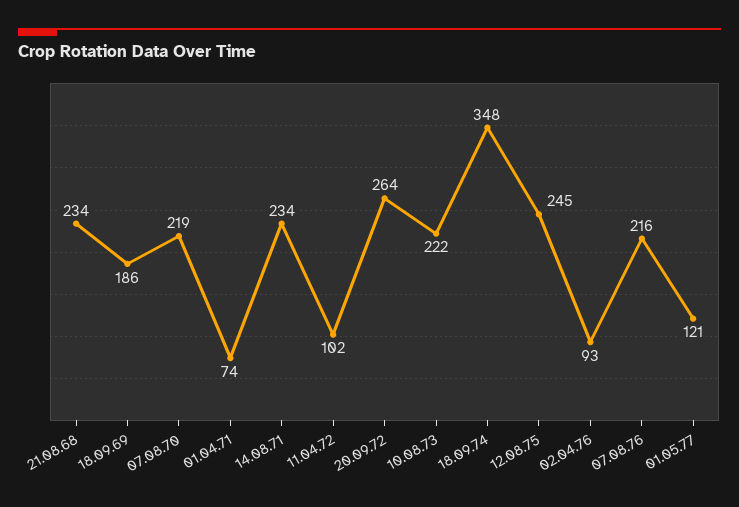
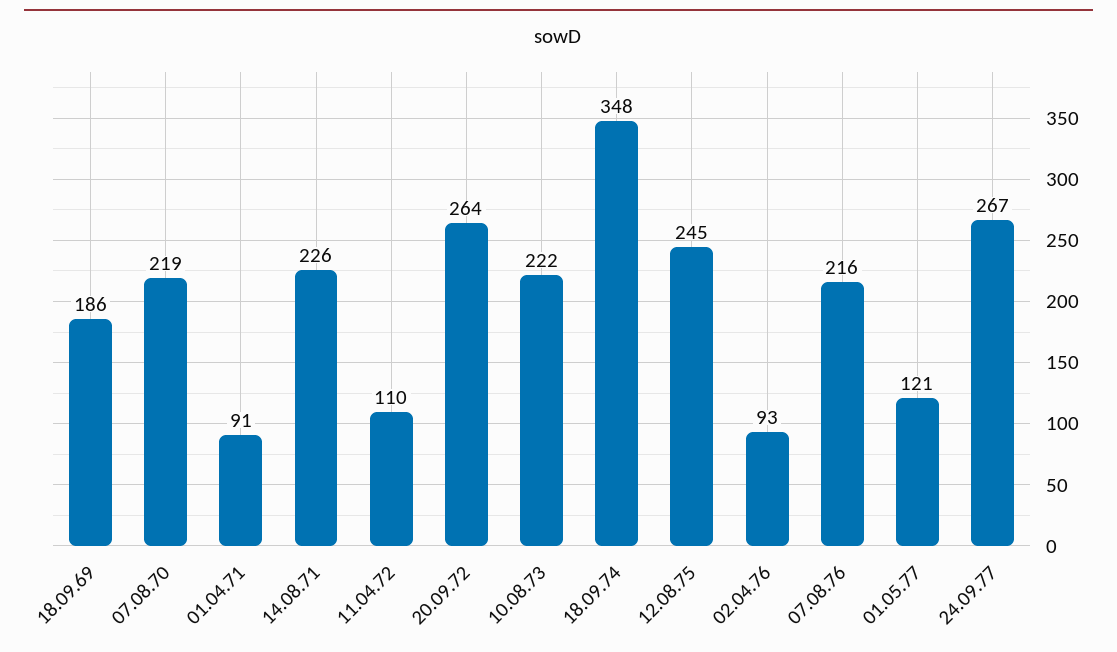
21.08.68: 234 -> none
01.04.71: 74 -> 91
14.08.71: 234 -> 226
11.04.72: 102 -> 110
24.09.77: none -> 267

